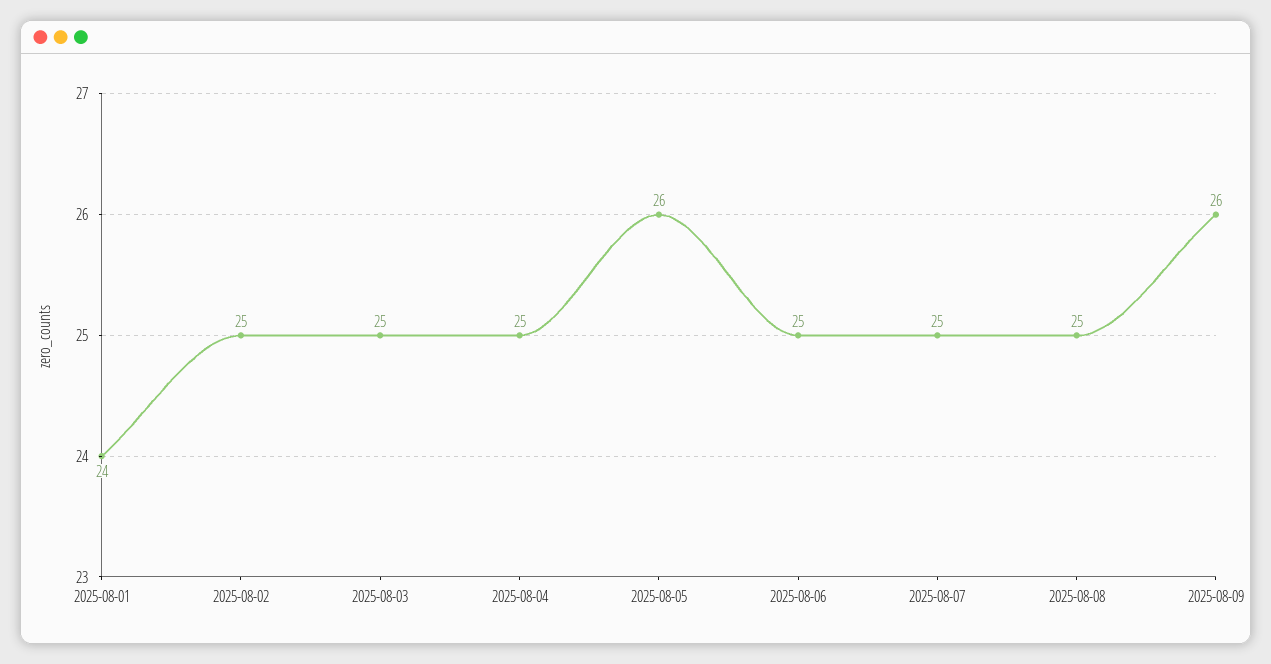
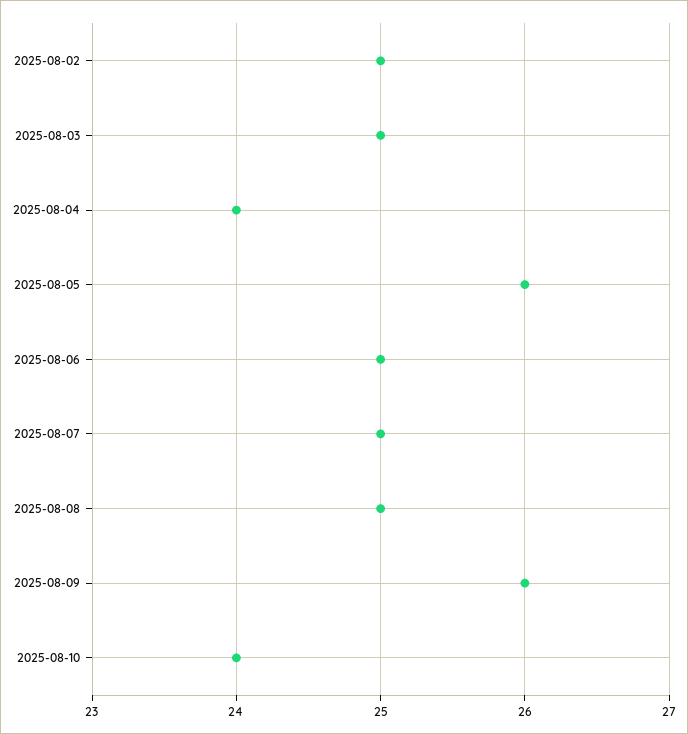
2025-08-01: 24 -> none
2025-08-04: 25 -> 24
2025-08-10: none -> 24

